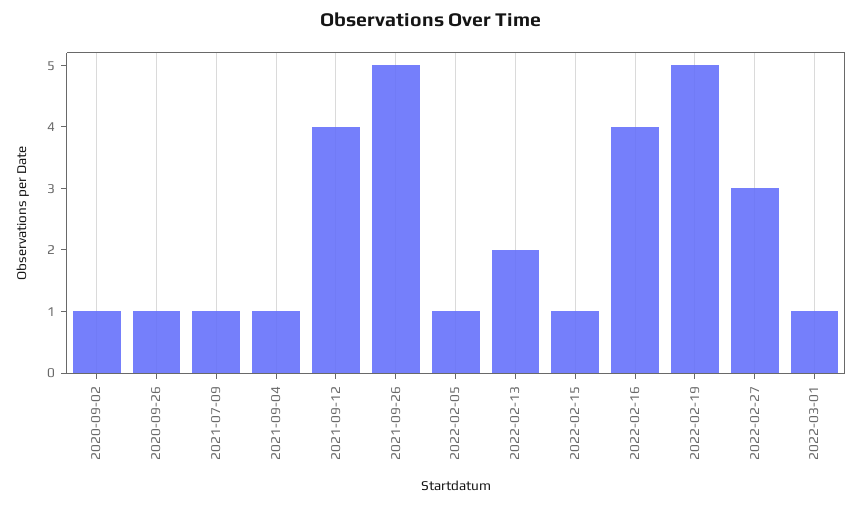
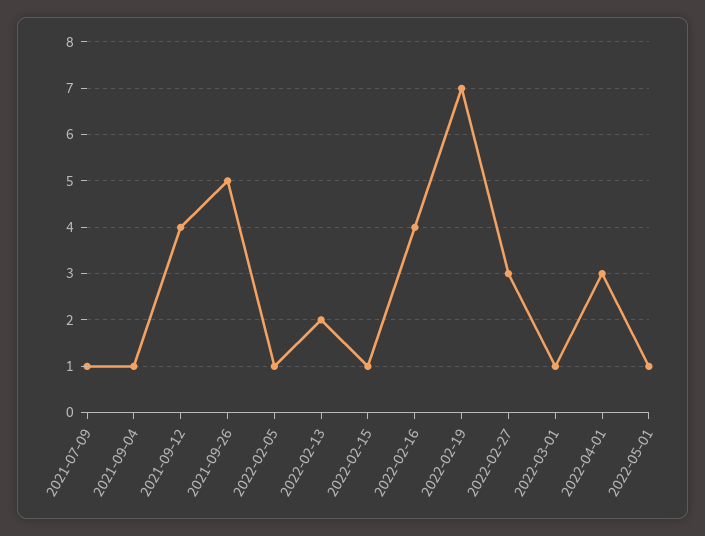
2020-09-02: 1 -> none
2020-09-26: 1 -> none
2022-02-19: 5 -> 7
2022-04-01: none -> 3
2022-05-01: none -> 1

